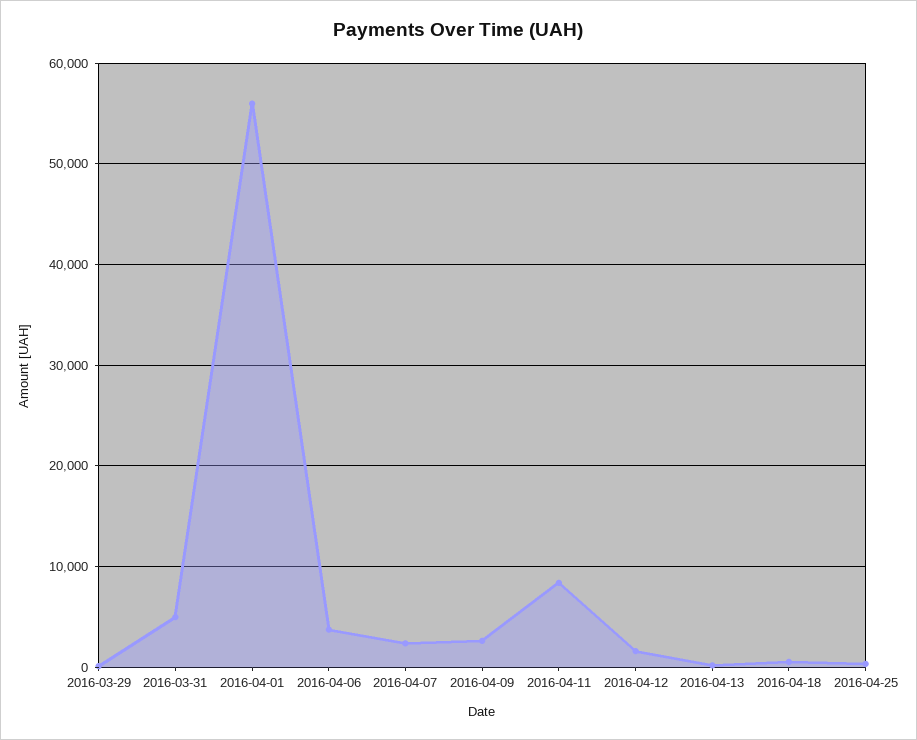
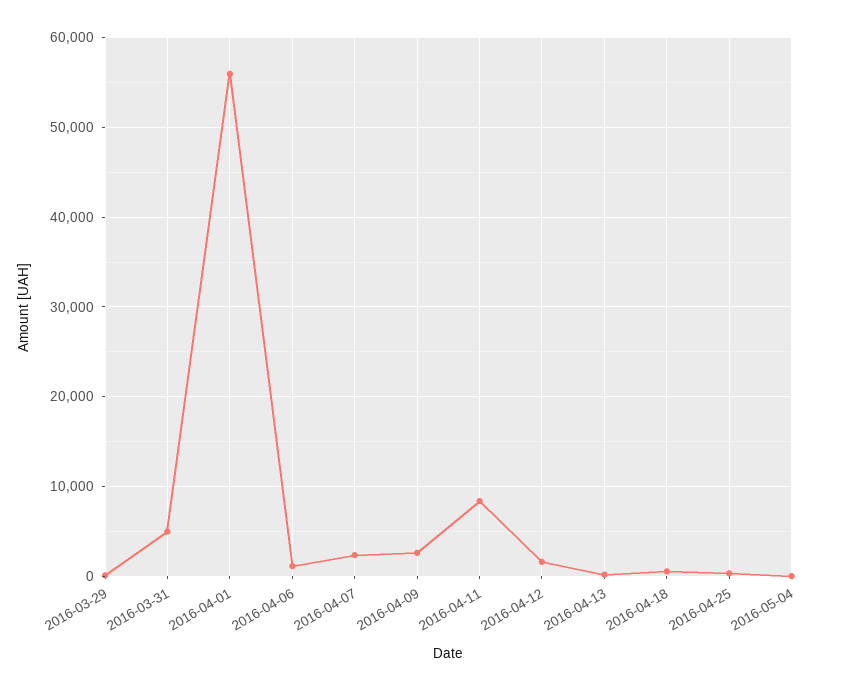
2016-04-06: 4000 -> 1000
2016-05-04: none -> 0

